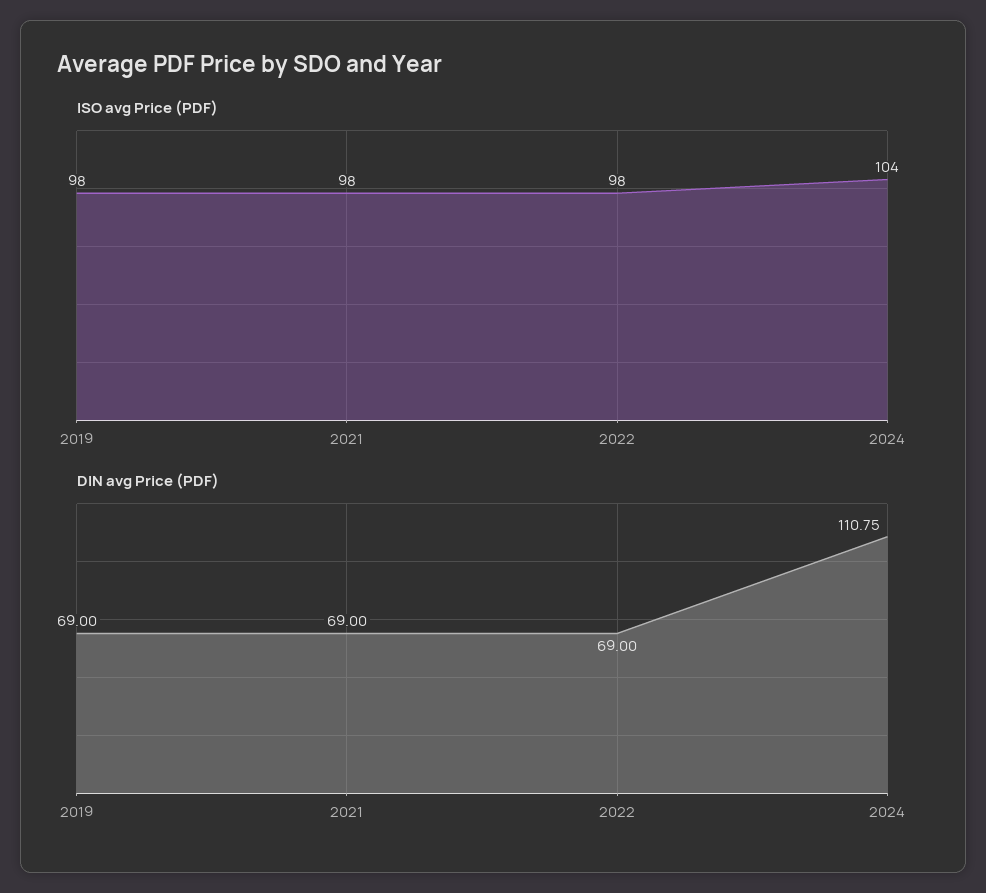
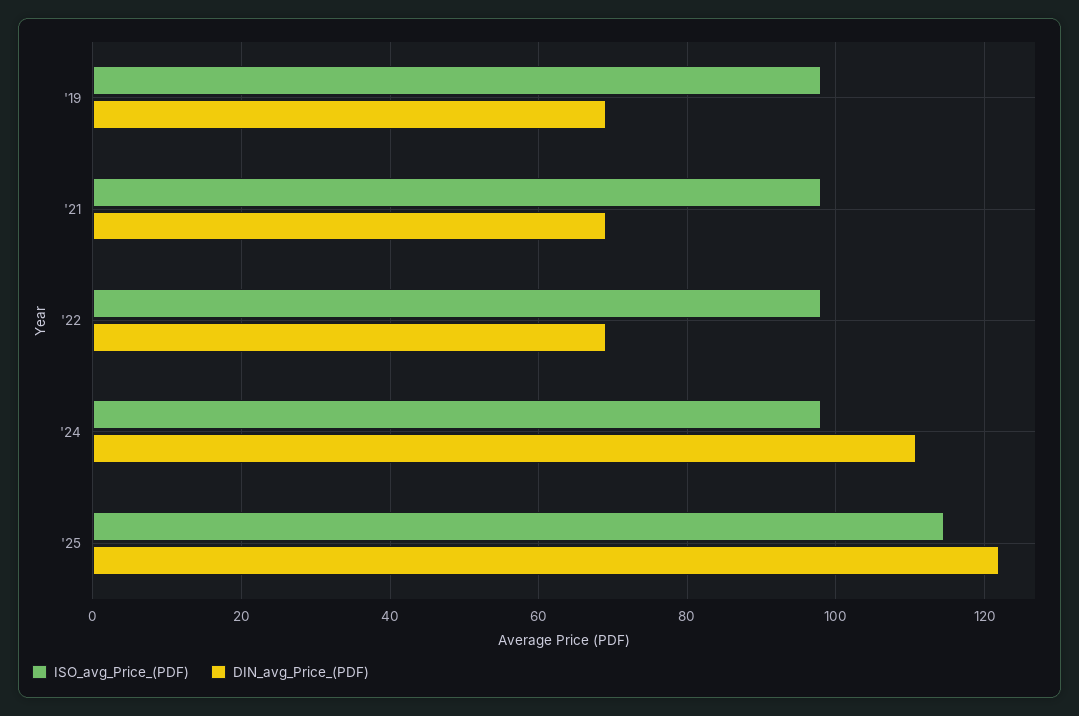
ISO avg Price (PDF), 2024: 104 -> 98
ISO avg Price (PDF), '25: none -> 114
DIN avg Price (PDF), '25: none -> 122

